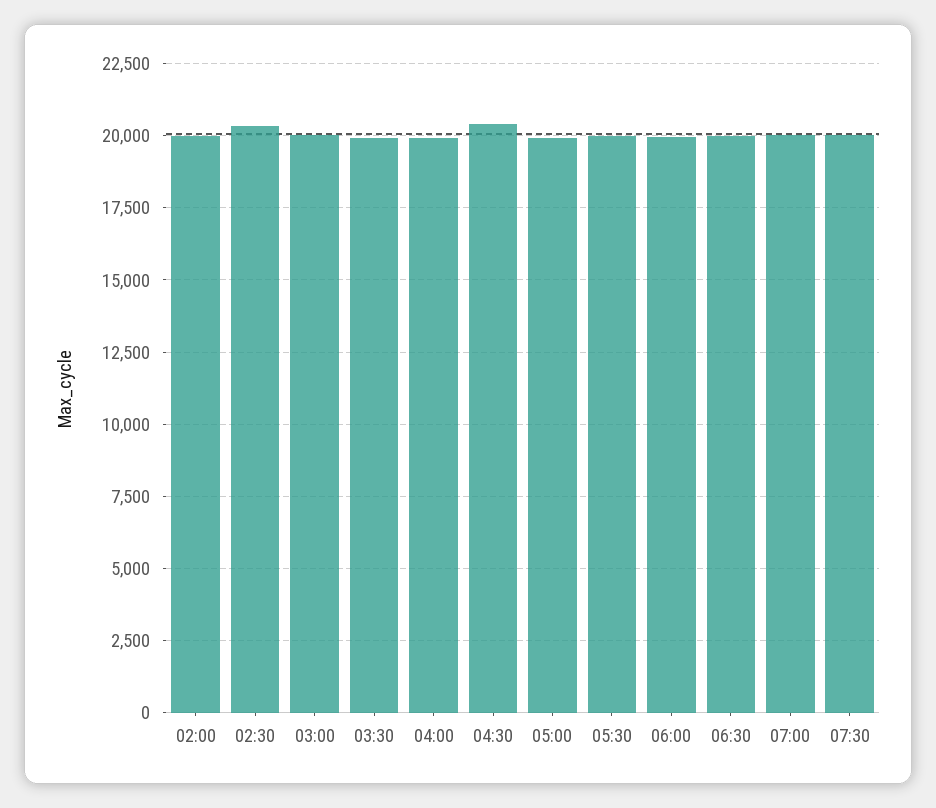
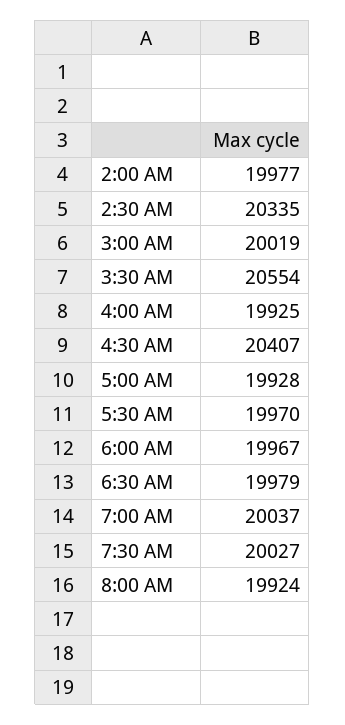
03:30: 20000 -> 20554
8:00 AM: none -> 19924

